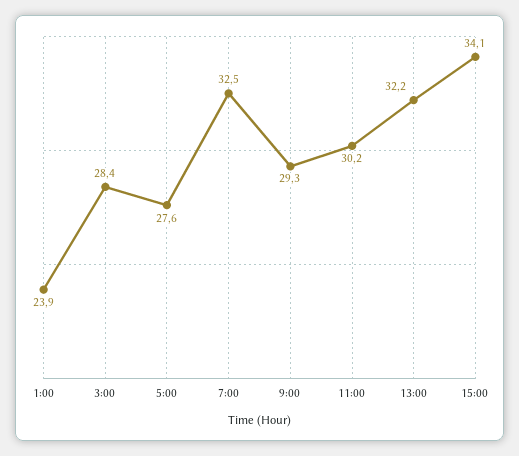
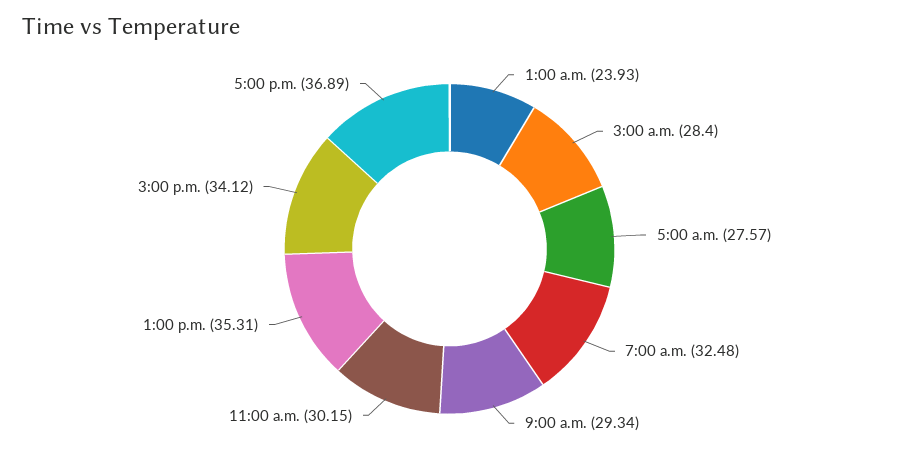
13:00: 32.2 -> 35.31
5:00 p.m.: none -> 36.89

